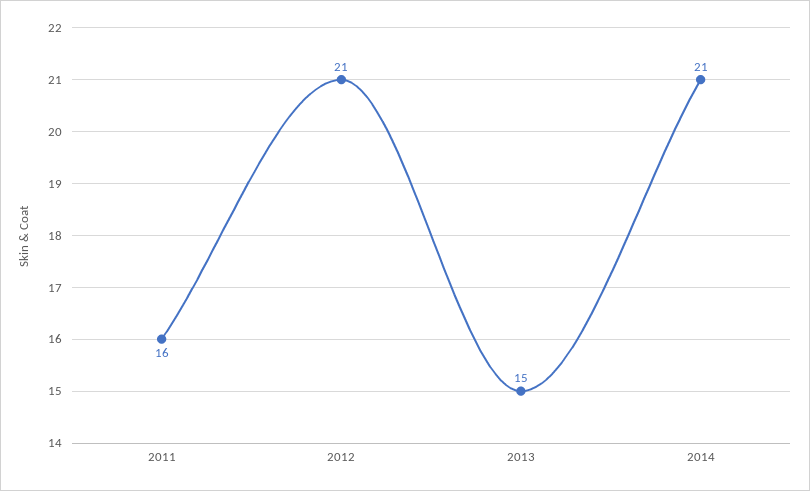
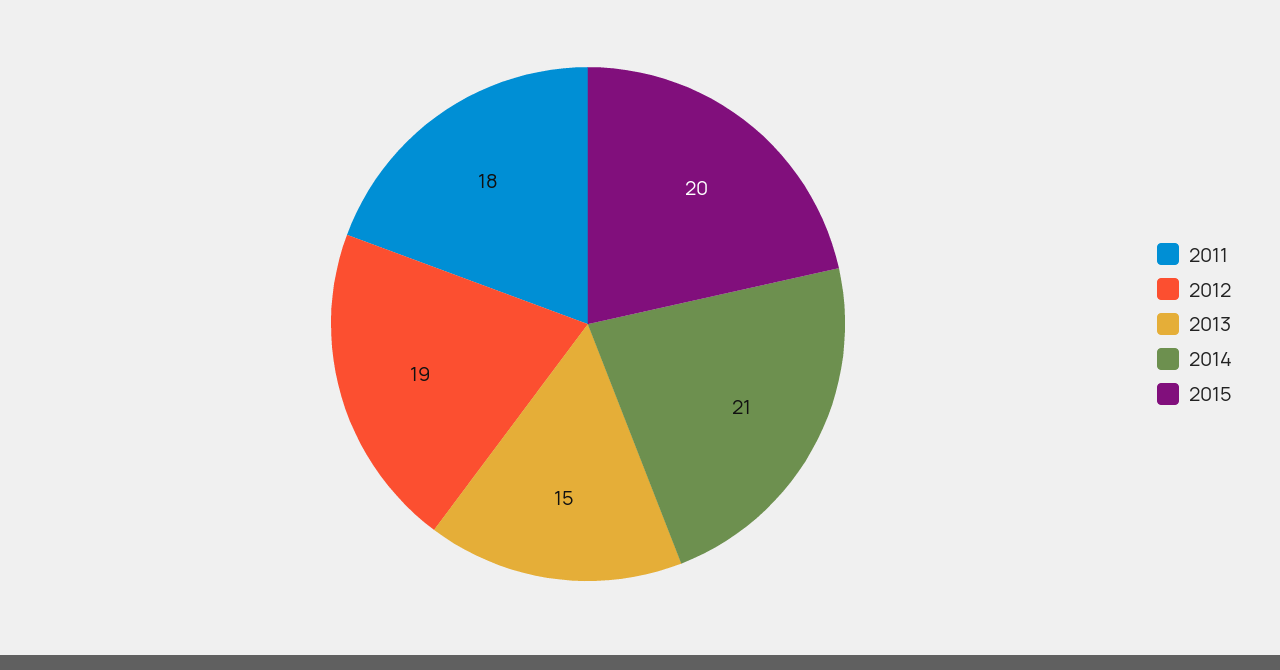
2011: 16 -> 18
2012: 21 -> 19
2015: none -> 20

